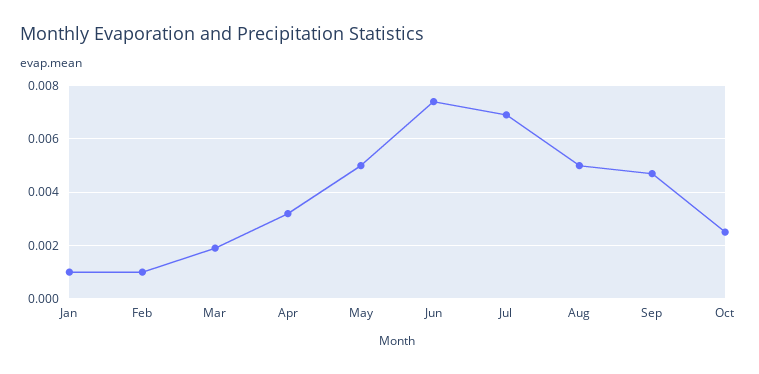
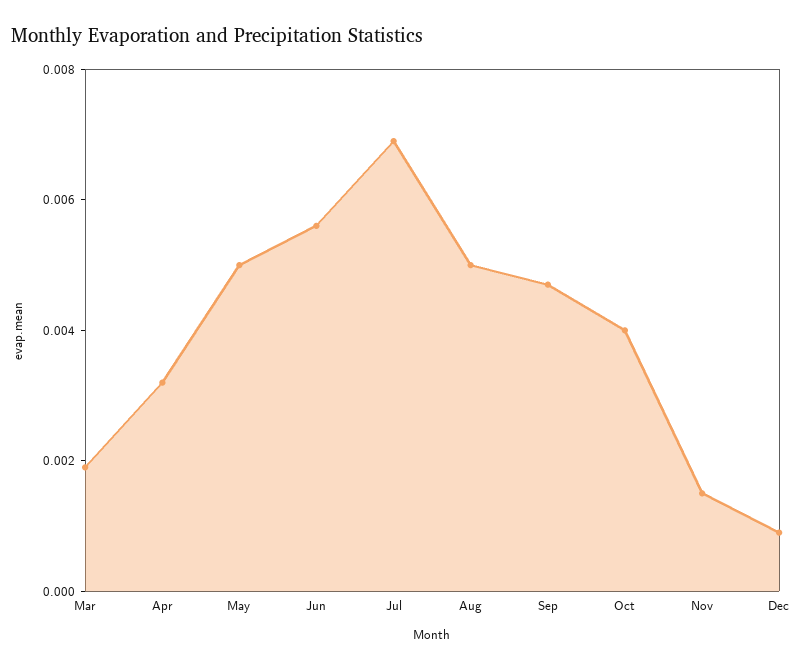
Jan: 0.001 -> none
Feb: 0.001 -> none
Jun: 0.0075 -> 0.0055
Oct: 0.0025 -> 0.004
Nov: none -> 0.0015
Dec: none -> 0.001

